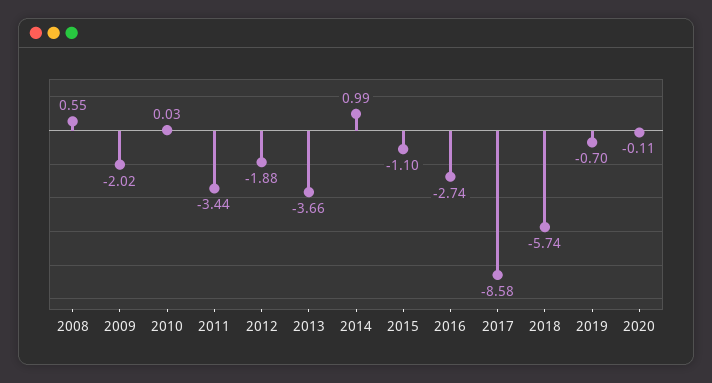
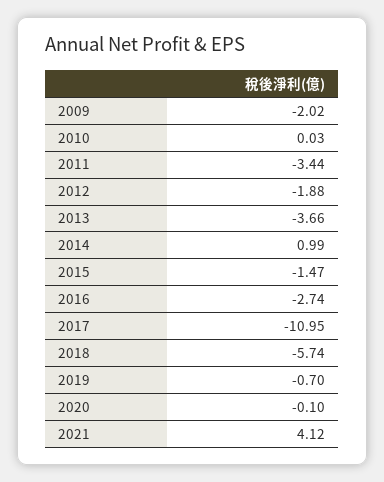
2008: 0.55 -> none
2015: -1.1 -> -1.47
2017: -8.58 -> -10.95
2020: -0.11 -> -0.1
2021: none -> 4.12

